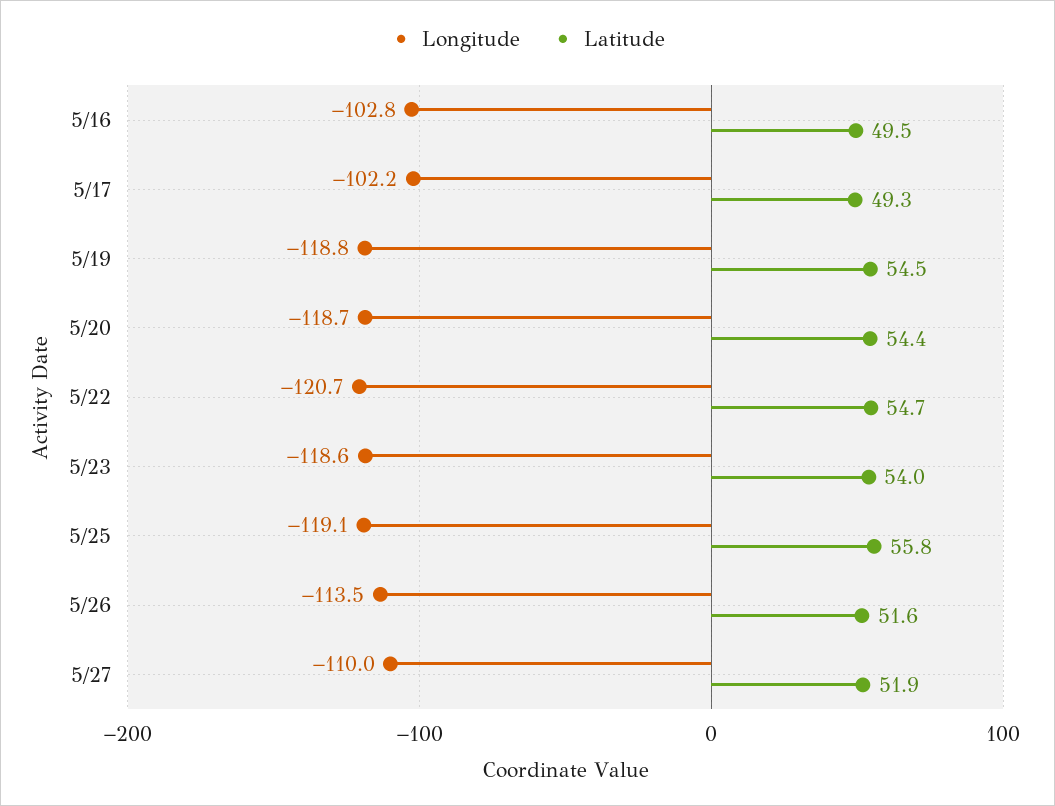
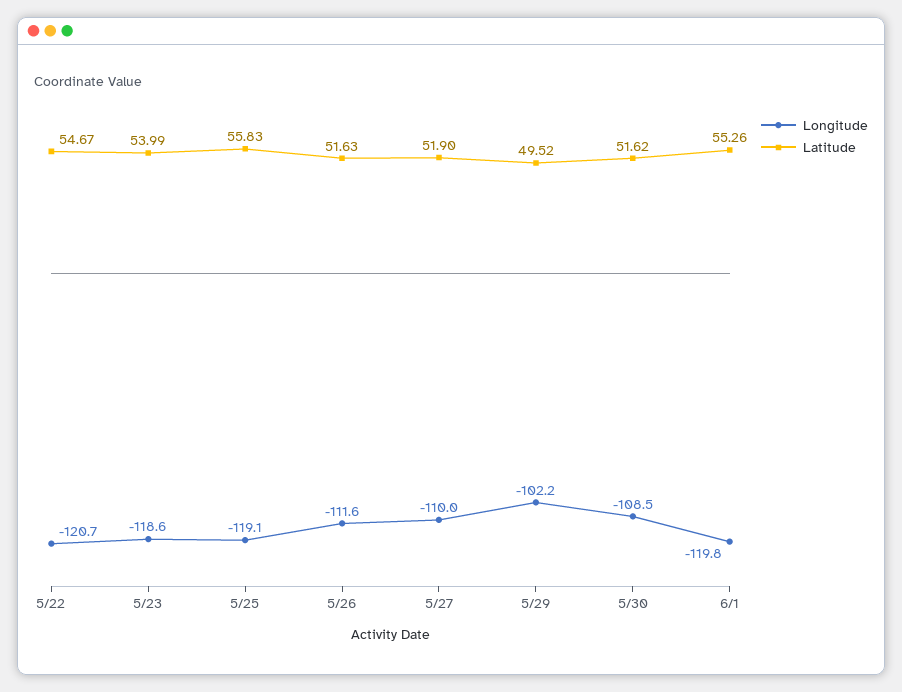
Longitude, 5/16: -102.8 -> none
Latitude, 5/16: 49.5 -> none
Longitude, 5/17: -102.2 -> none
Latitude, 5/17: 49.3 -> none
Longitude, 5/19: -118.8 -> none
Latitude, 5/19: 54.5 -> none
Longitude, 5/20: -118.7 -> none
Latitude, 5/20: 54.4 -> none
Longitude, 5/26: -113.5 -> -111.6
Longitude, 5/29: none -> -102.2
Latitude, 5/29: none -> 49.52
Longitude, 5/30: none -> -108.5
Latitude, 5/30: none -> 51.62
Longitude, 6/1: none -> -119.8
Latitude, 6/1: none -> 55.26

